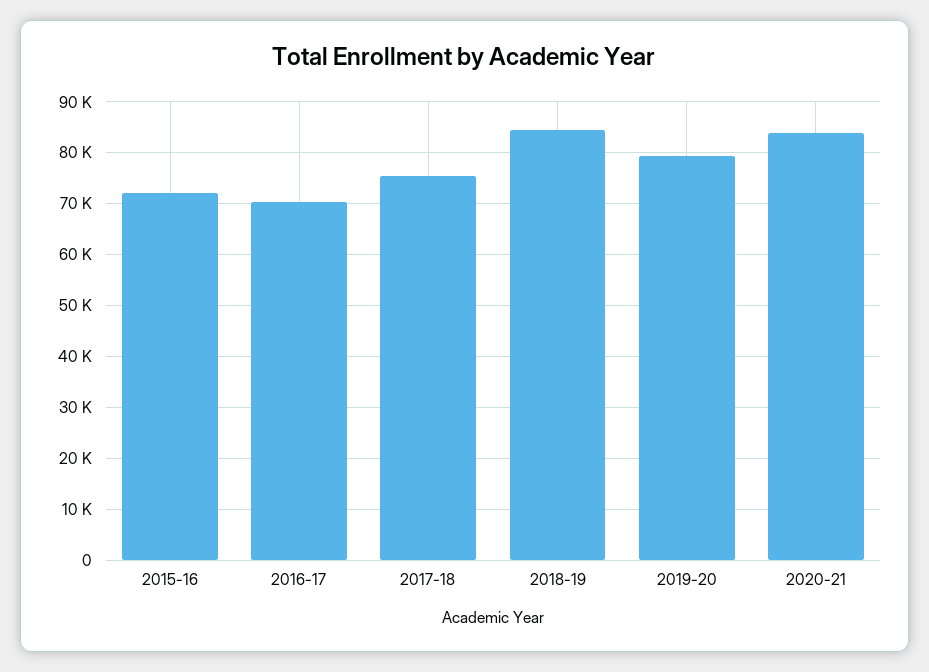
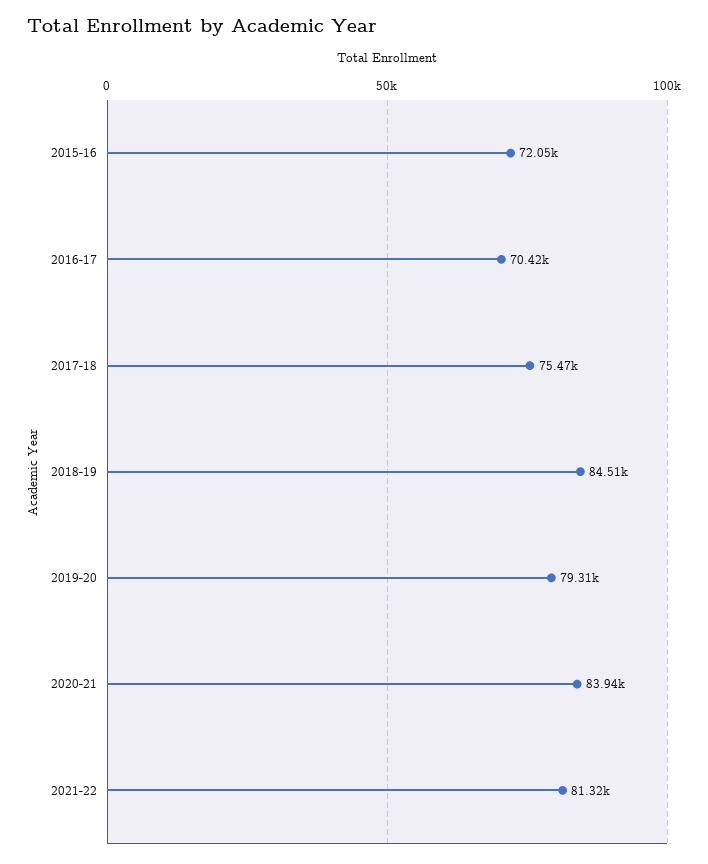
2021-22: none -> 81320

